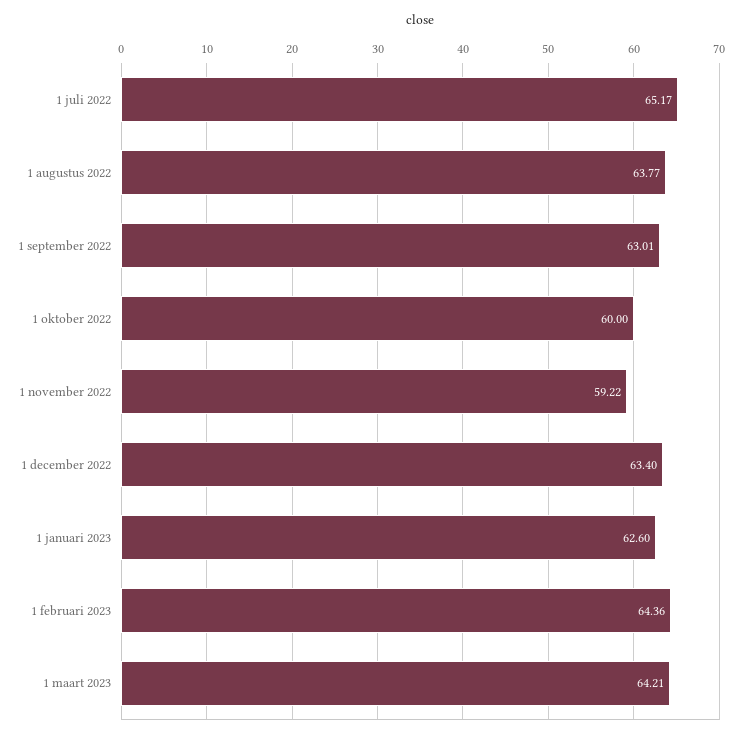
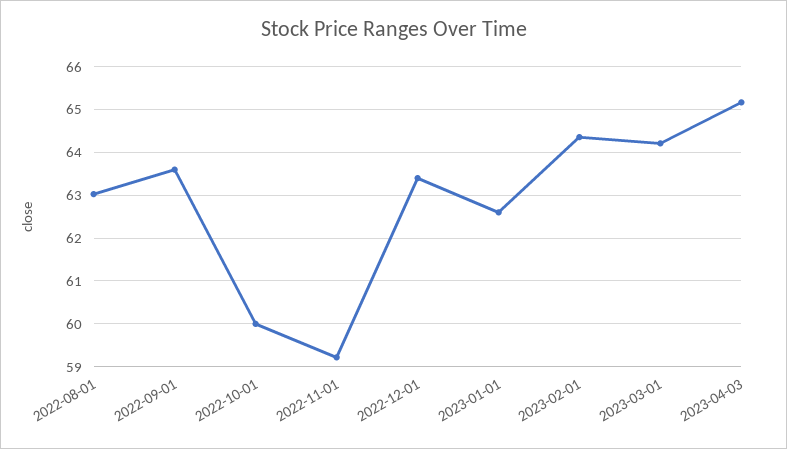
1 juli 2022: 65.17 -> none
1 augustus 2022: 63.77 -> 63
1 september 2022: 63.01 -> 63.6
2023-04-03: none -> 65.2

